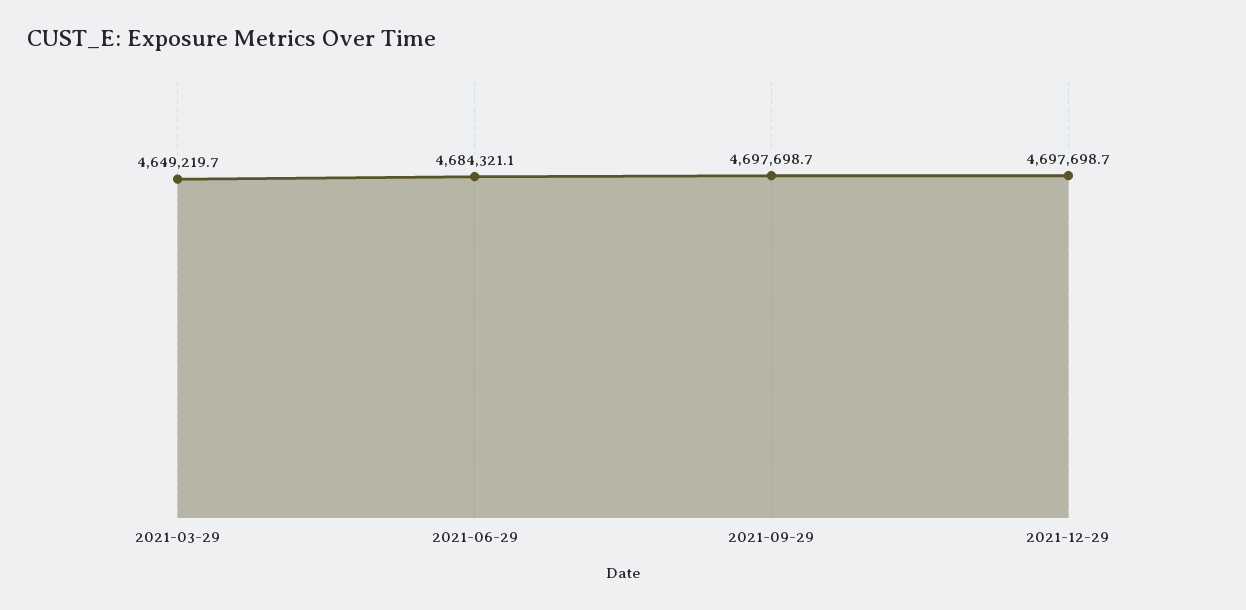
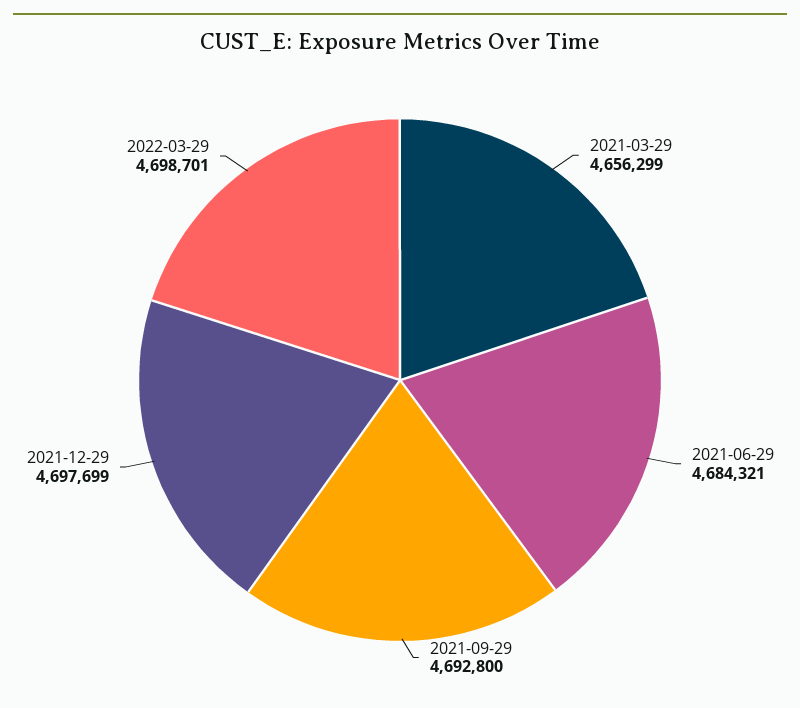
2021-03-29: 4649219.7 -> 4656299
2021-09-29: 4697698.7 -> 4692800
2022-03-29: none -> 4698701

